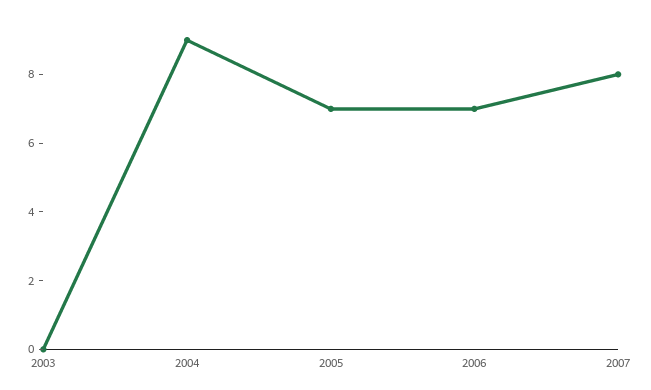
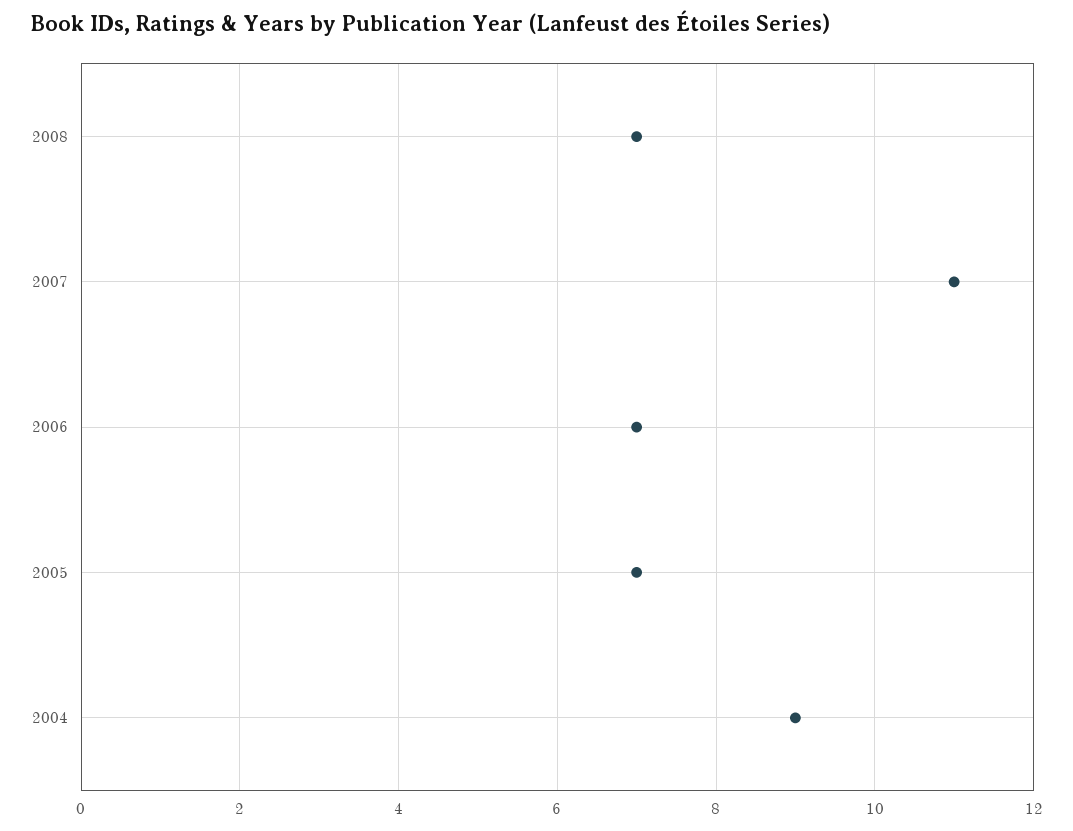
2003: 0 -> none
2007: 8 -> 11
2008: none -> 7

